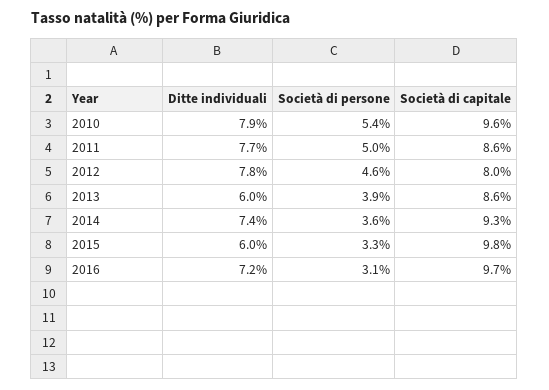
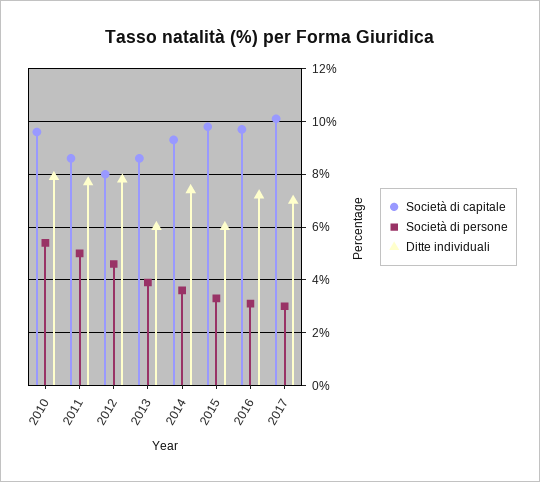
Società di capitale, 2017: none -> 10
Società di persone, 2017: none -> 3
Ditte individuali, 2017: none -> 7

